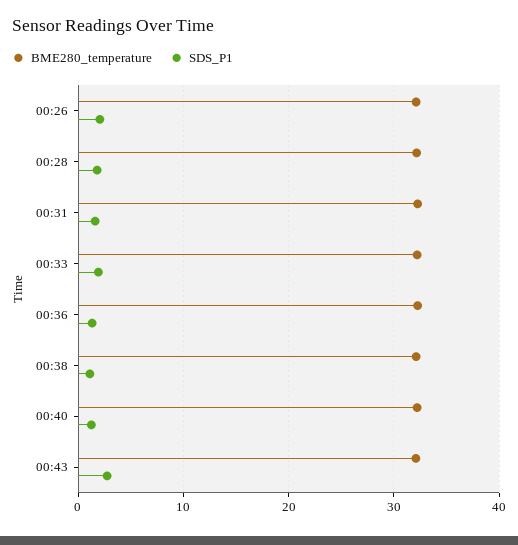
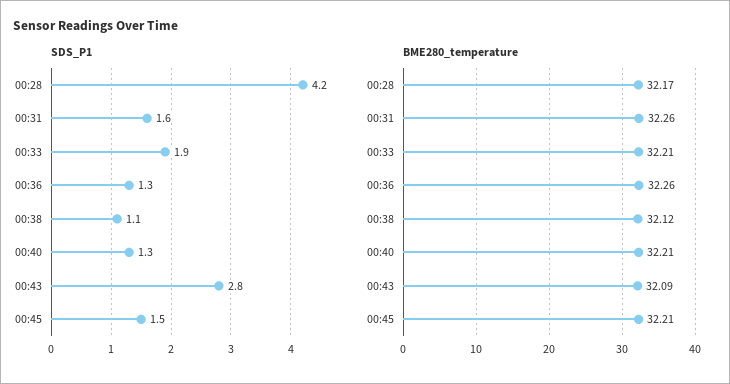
BME280_temperature, 00:26: 32 -> none
SDS_P1, 00:26: 2 -> none
SDS_P1, 00:28: 2 -> 4.2
SDS_P1, 00:45: none -> 1.5
BME280_temperature, 00:45: none -> 32.21

